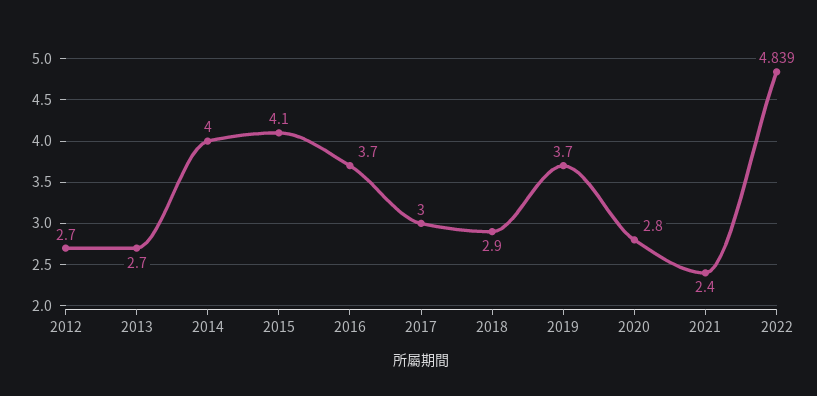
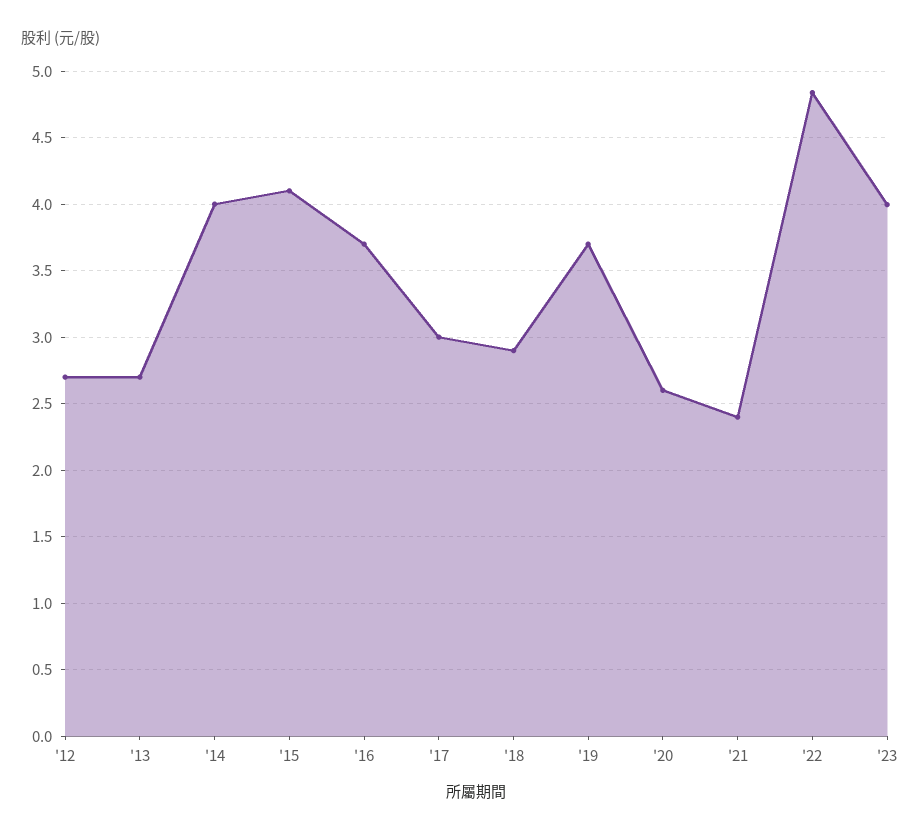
2020: 2.8 -> 2.6
'23: none -> 4

